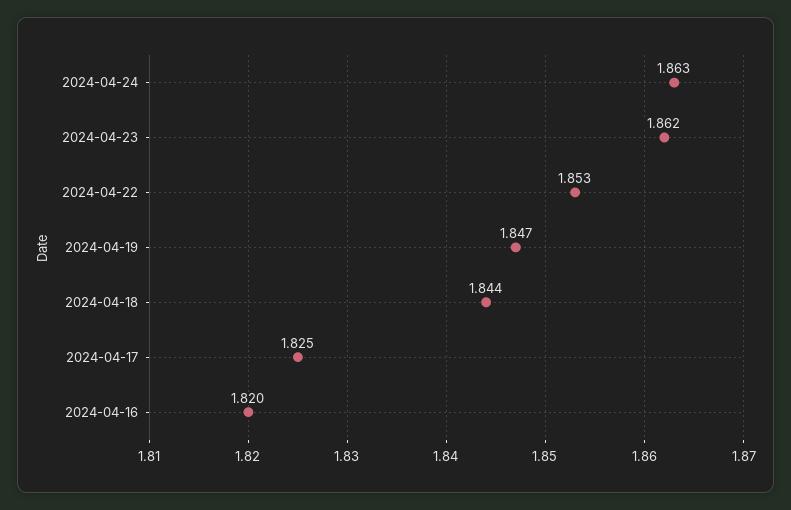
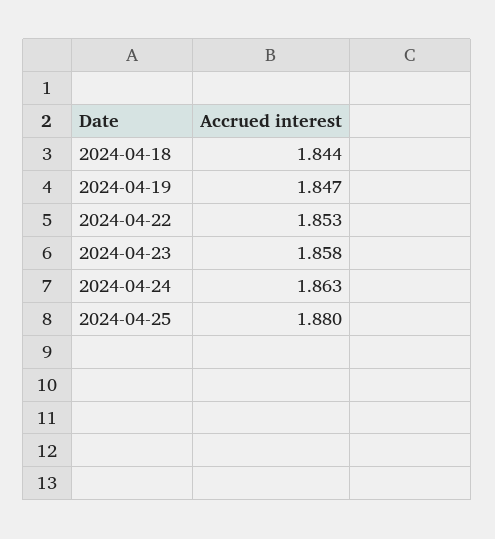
2024-04-23: 1.862 -> 1.858
2024-04-17: 1.825 -> none
2024-04-16: 1.82 -> none
2024-04-25: none -> 1.88

